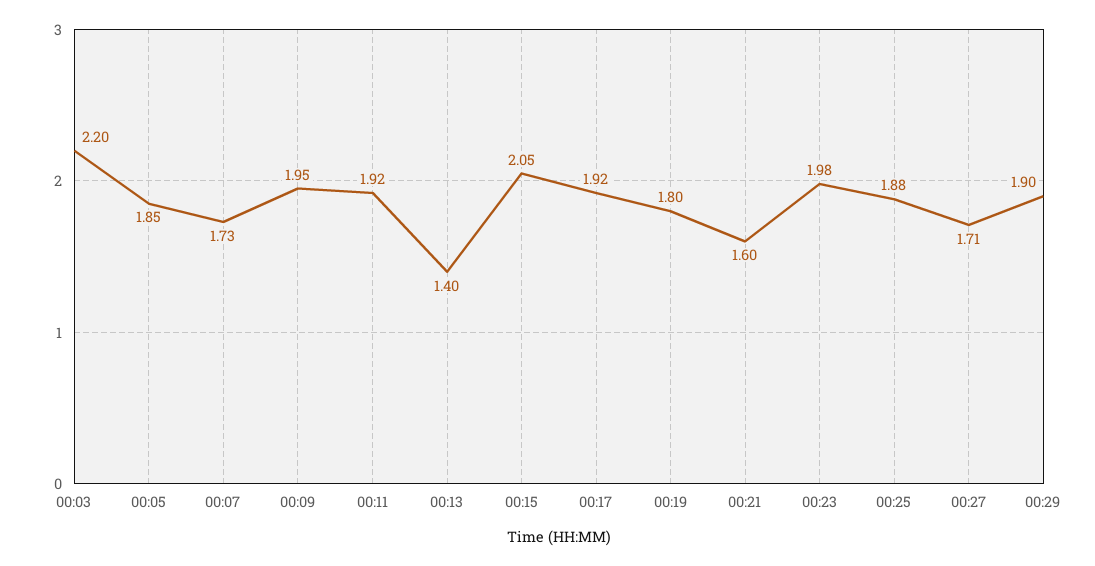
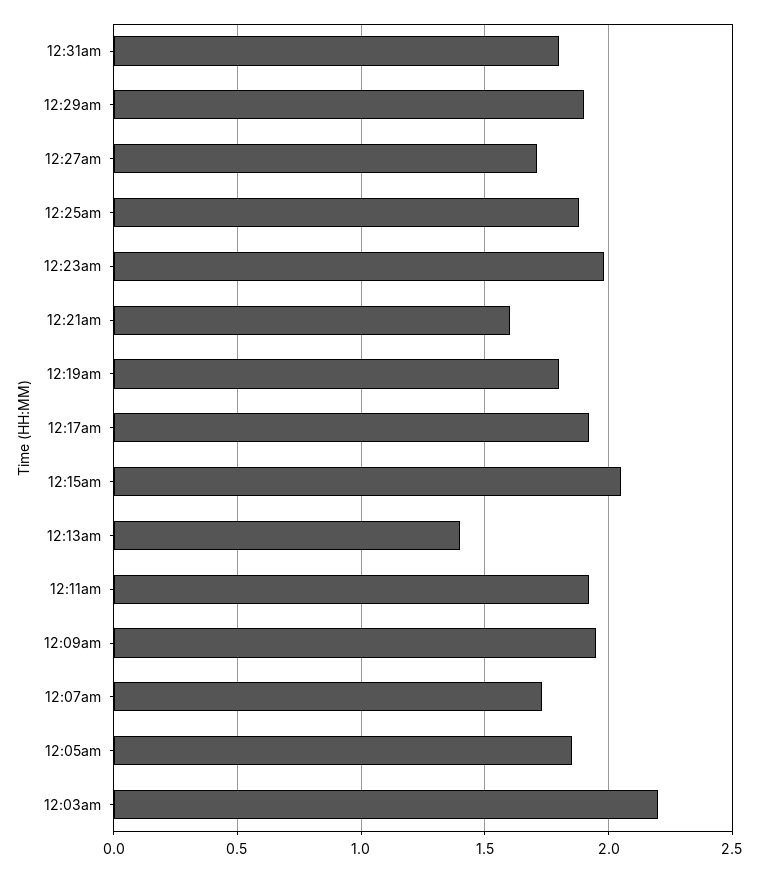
12:31am: none -> 1.8

